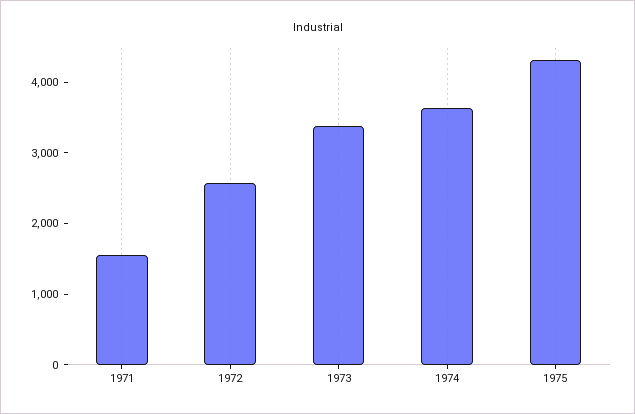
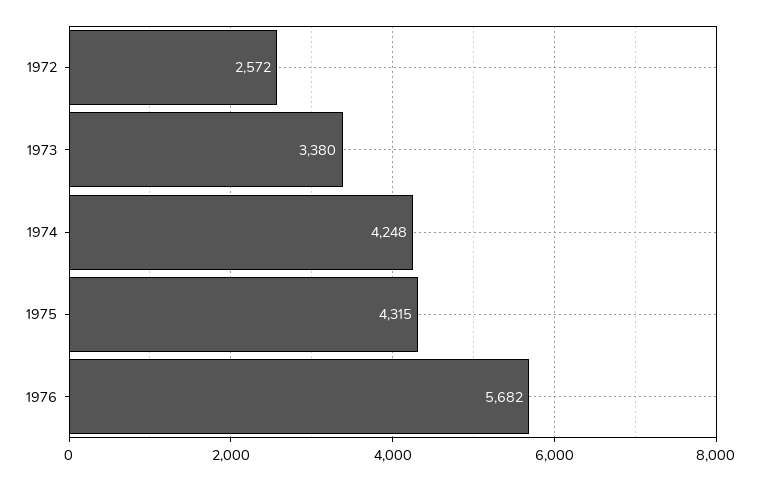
1971: 1600 -> none
1974: 3600 -> 4248
1976: none -> 5682

